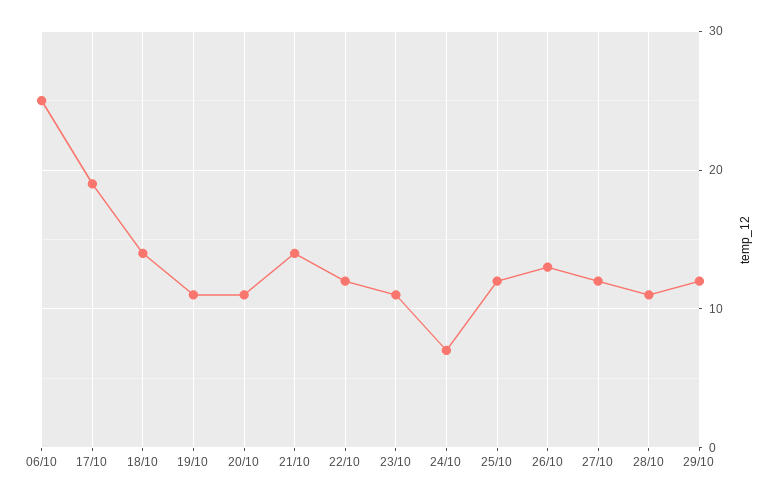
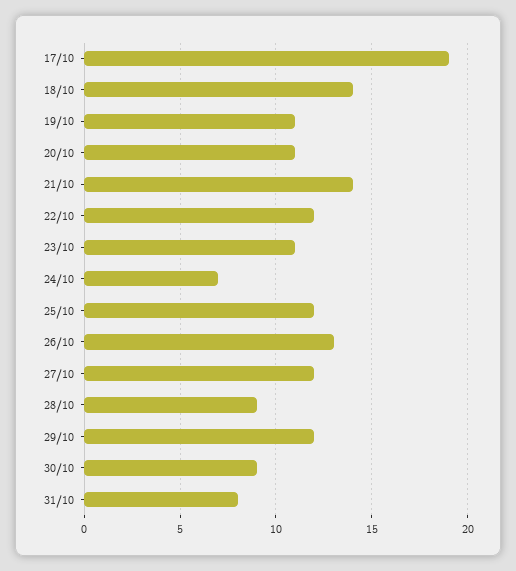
06/10: 25 -> none
28/10: 11 -> 9
30/10: none -> 9
31/10: none -> 8

